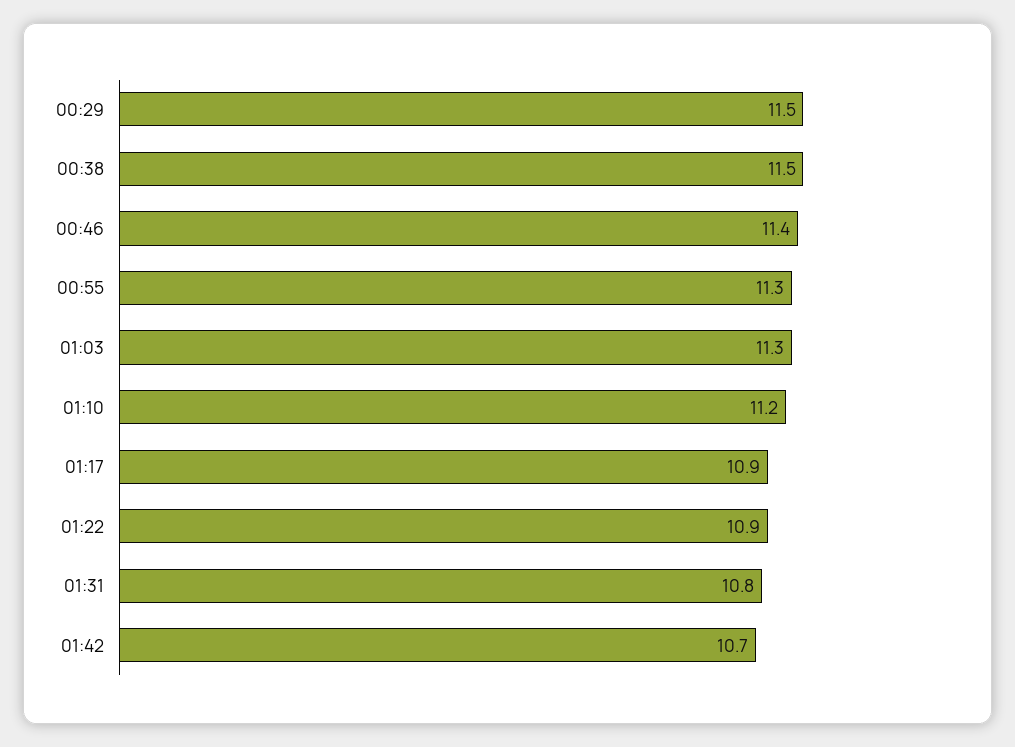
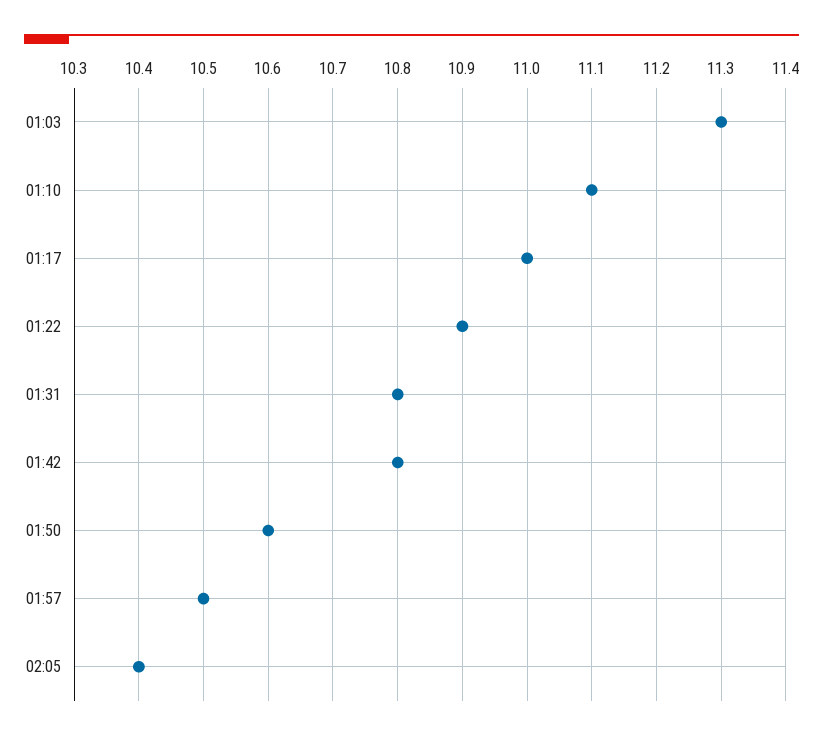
00:29: 11.5 -> none
00:38: 11.5 -> none
00:46: 11.4 -> none
00:55: 11.3 -> none
01:10: 11.2 -> 11.1
01:17: 10.9 -> 11
01:42: 10.7 -> 10.8
01:50: none -> 10.6
01:57: none -> 10.5
02:05: none -> 10.4

